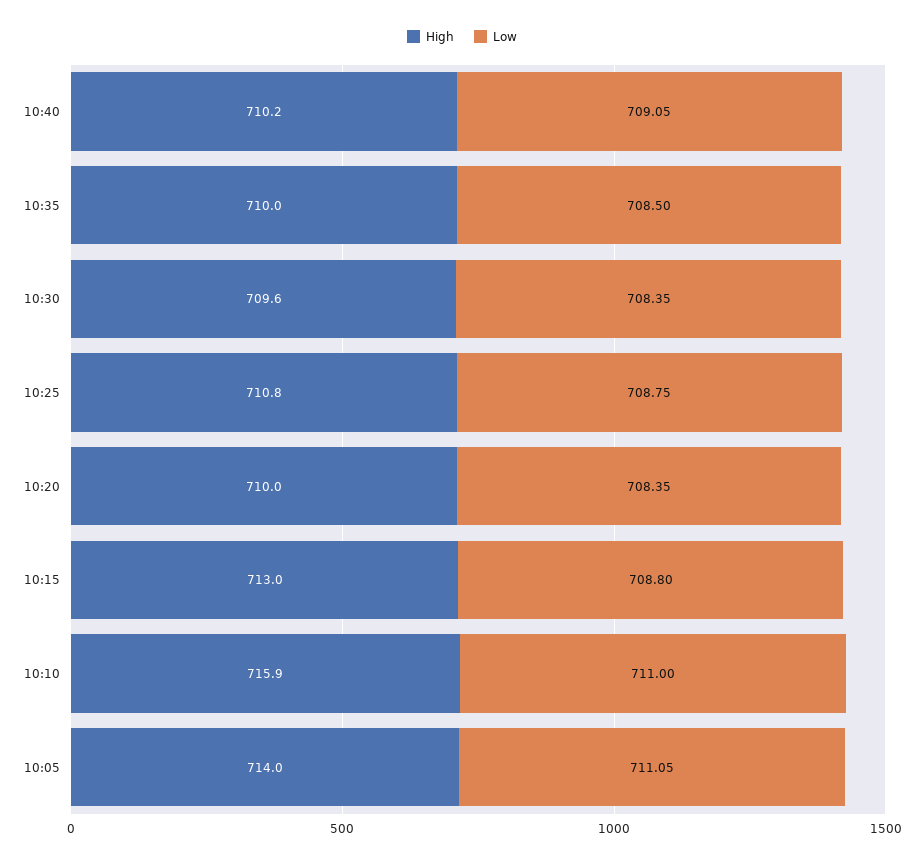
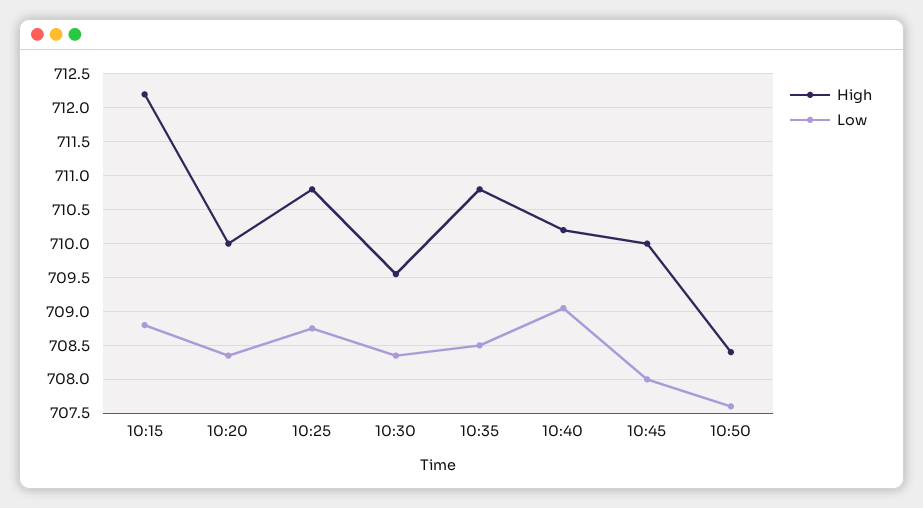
High, 10:35: 710 -> 710.8
High, 10:15: 713 -> 712.2
High, 10:10: 715.9 -> none
Low, 10:10: 711 -> none
High, 10:05: 714 -> none
Low, 10:05: 711.05 -> none
High, 10:45: none -> 710
Low, 10:45: none -> 708
High, 10:50: none -> 708.4
Low, 10:50: none -> 707.6

